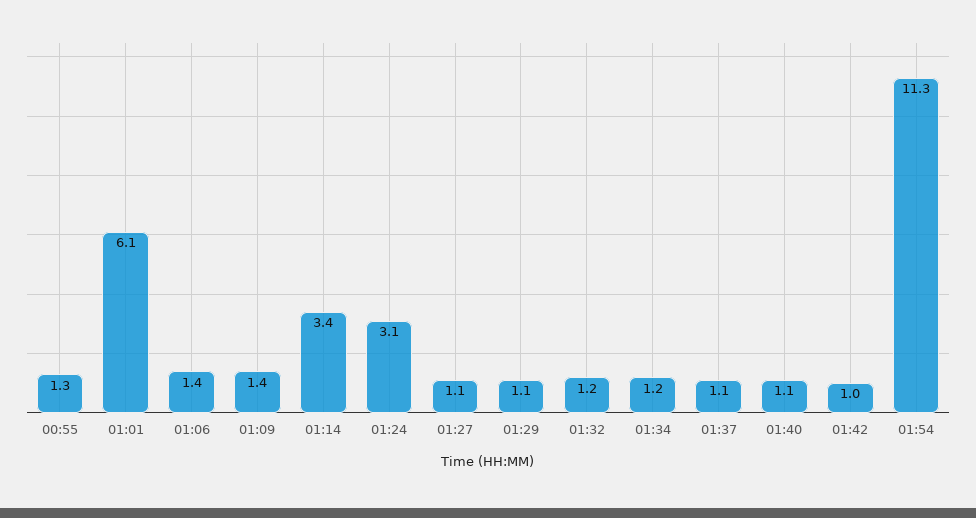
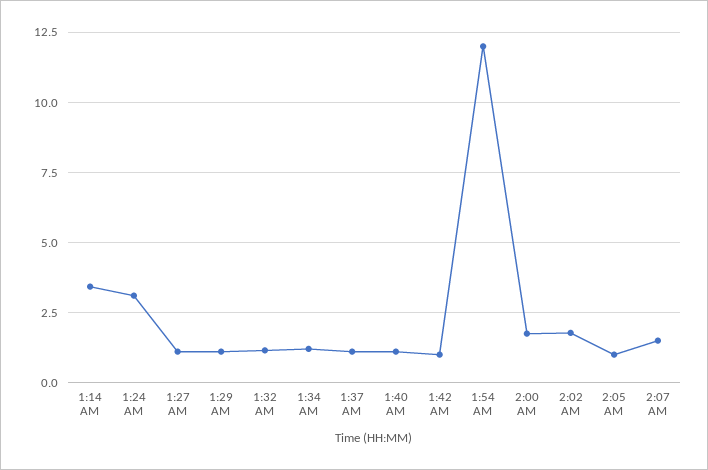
00:55: 1.3 -> none
01:01: 6.1 -> none
01:06: 1.4 -> none
01:09: 1.4 -> none
01:54: 11.3 -> 12
2:00 AM: none -> 1.75
2:02 AM: none -> 1.75
2:05 AM: none -> 1
2:07 AM: none -> 1.5

